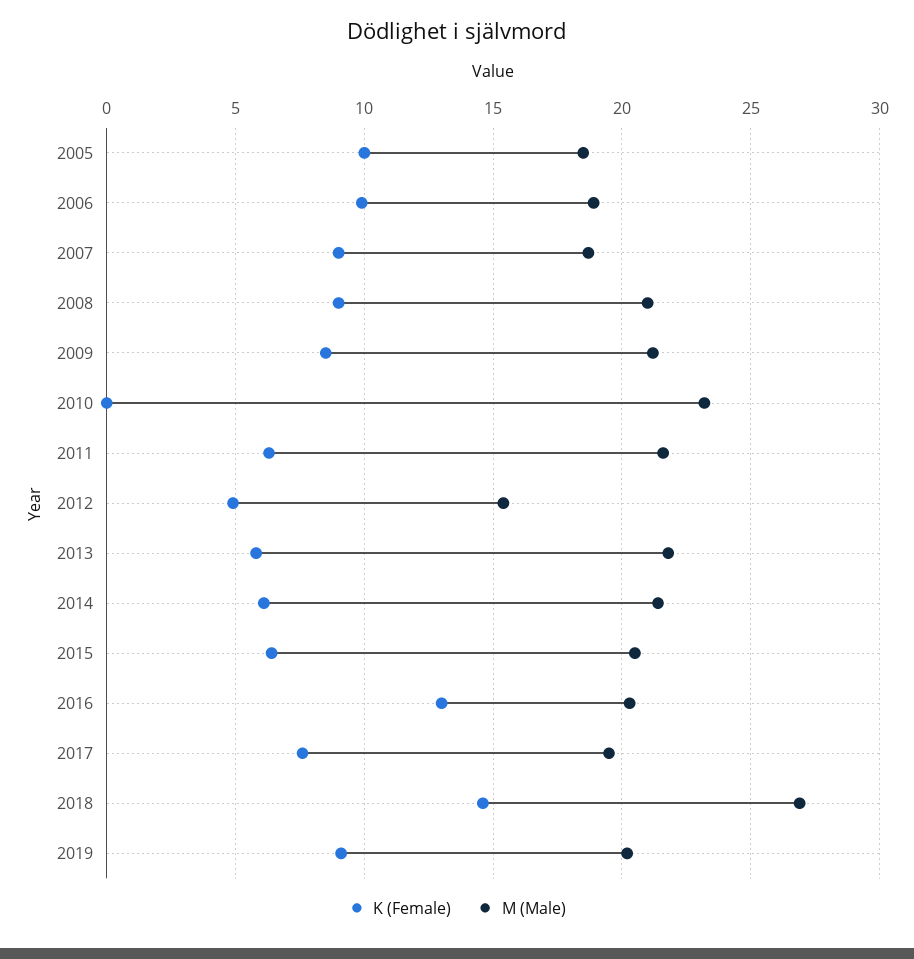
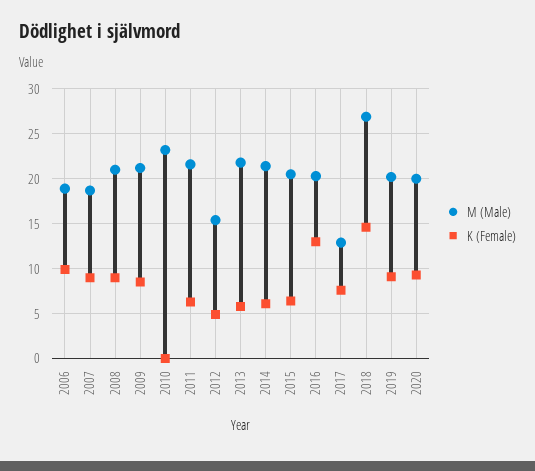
K (Female), 2005: 10 -> none
M (Male), 2005: 18.5 -> none
M (Male), 2017: 19.5 -> 13
M (Male), 2020: none -> 20
K (Female), 2020: none -> 9

